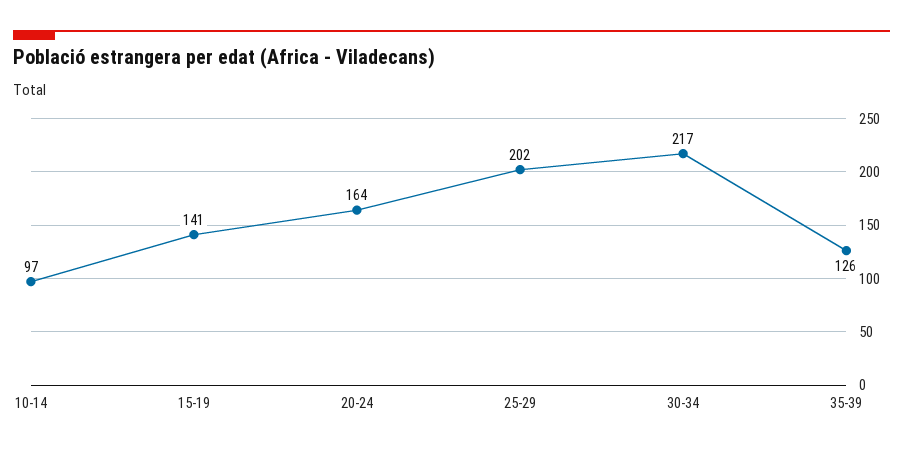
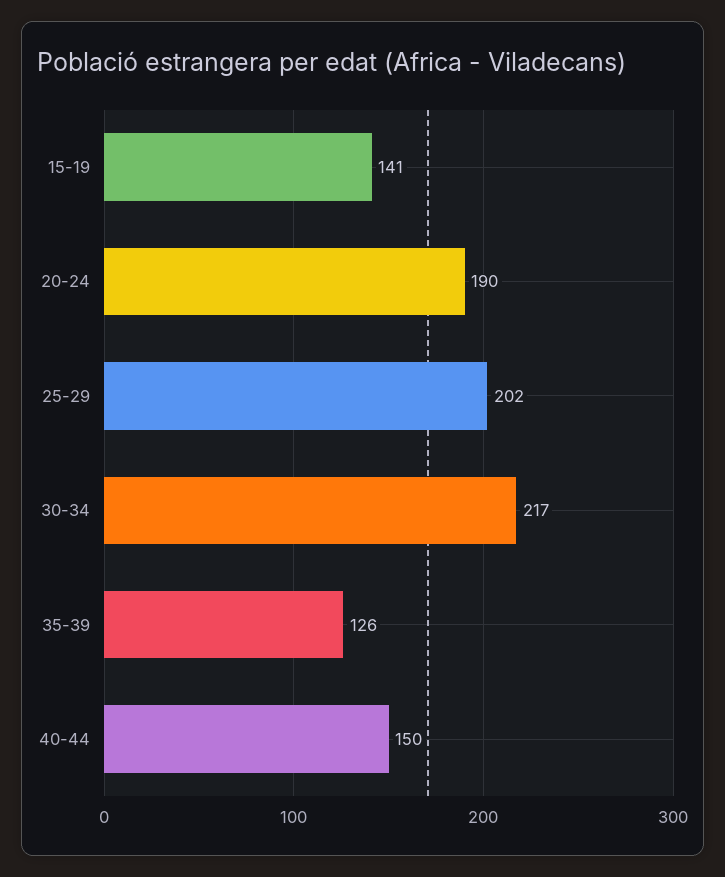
10-14: 97 -> none
20-24: 164 -> 190
40-44: none -> 150

